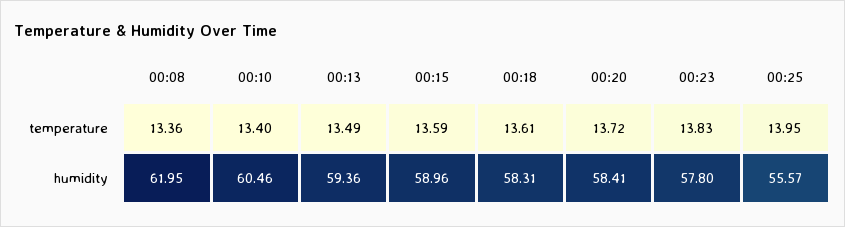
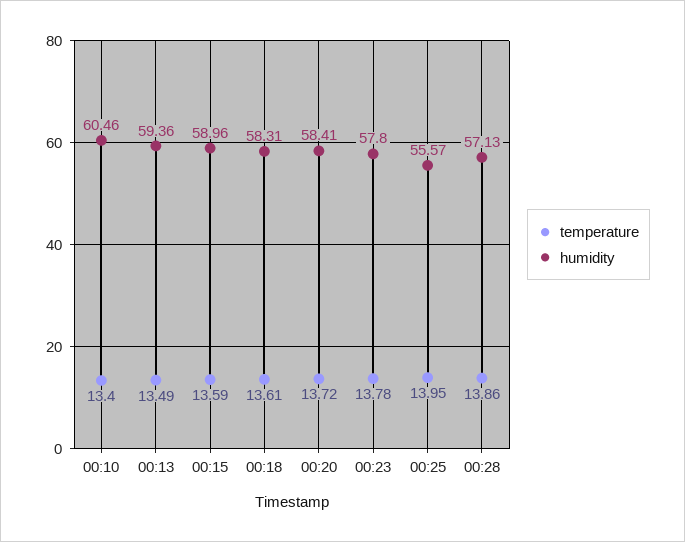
temperature, 00:08: 13.36 -> none
temperature, 00:23: 13.83 -> 13.78
humidity, 00:08: 61.95 -> none
temperature, 00:28: none -> 13.86
humidity, 00:28: none -> 57.13

